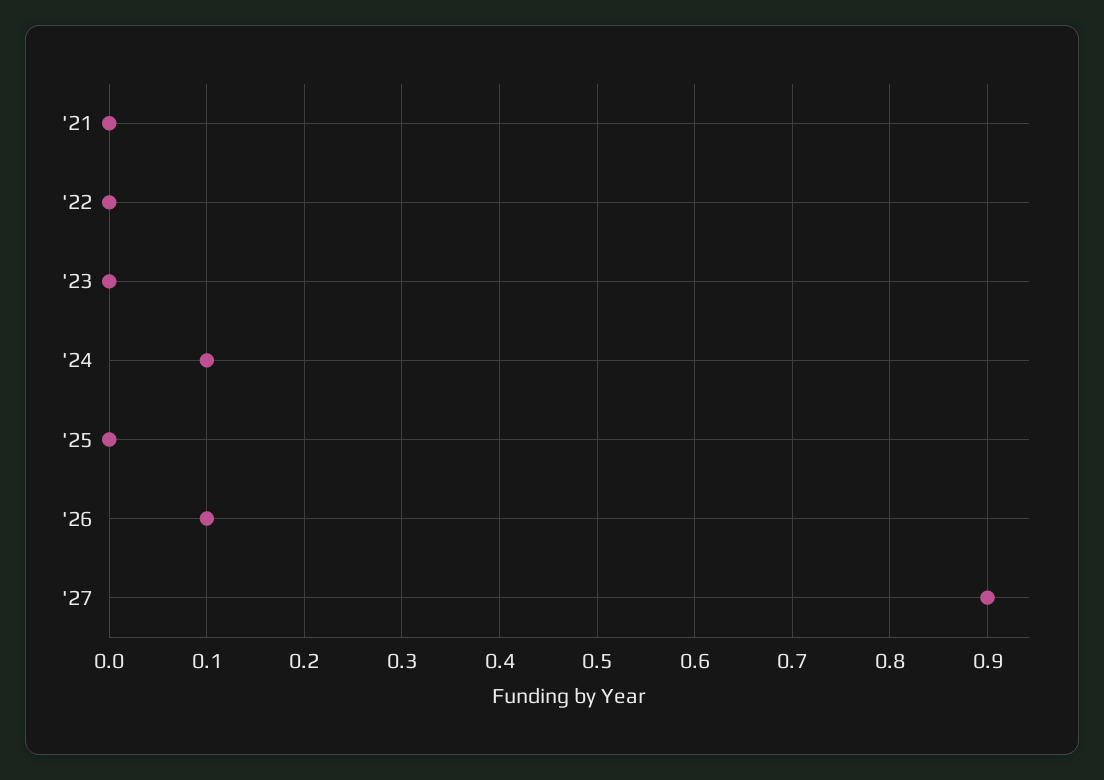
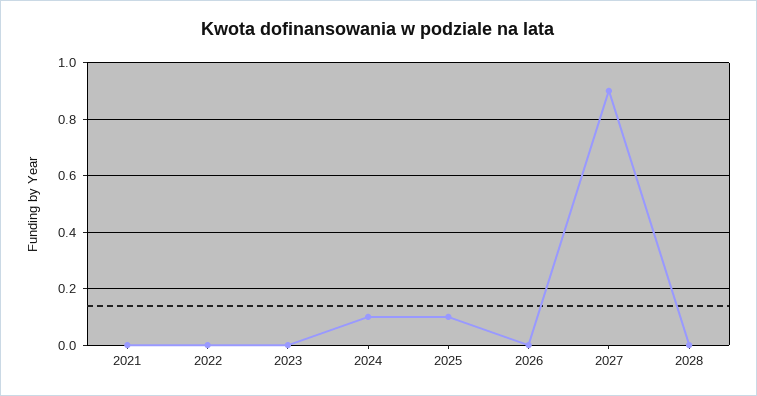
'25: 0 -> 0.1
'26: 0.1 -> 0
2028: none -> 0

